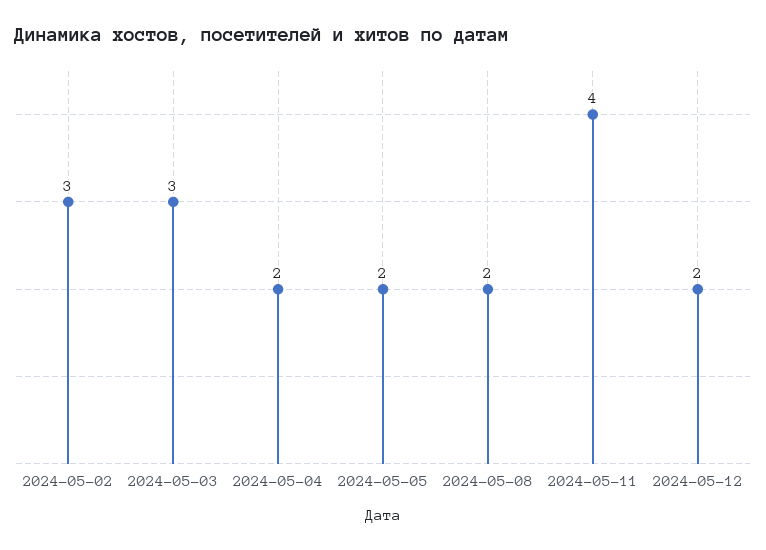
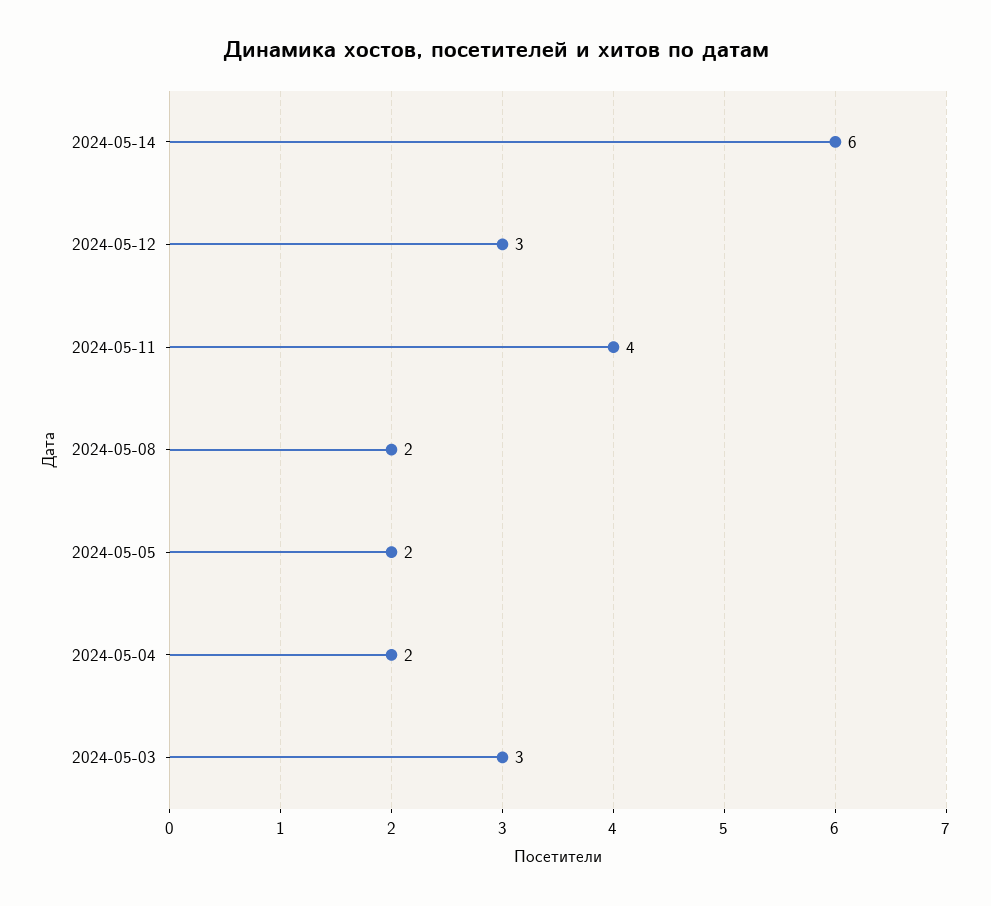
2024-05-02: 3 -> none
2024-05-12: 2 -> 3
2024-05-14: none -> 6

